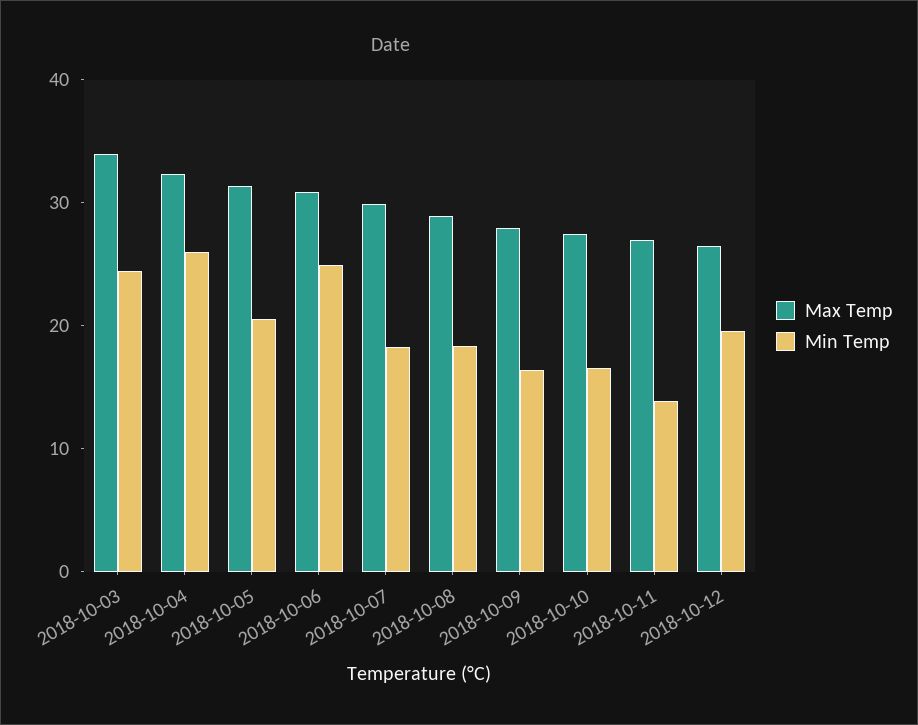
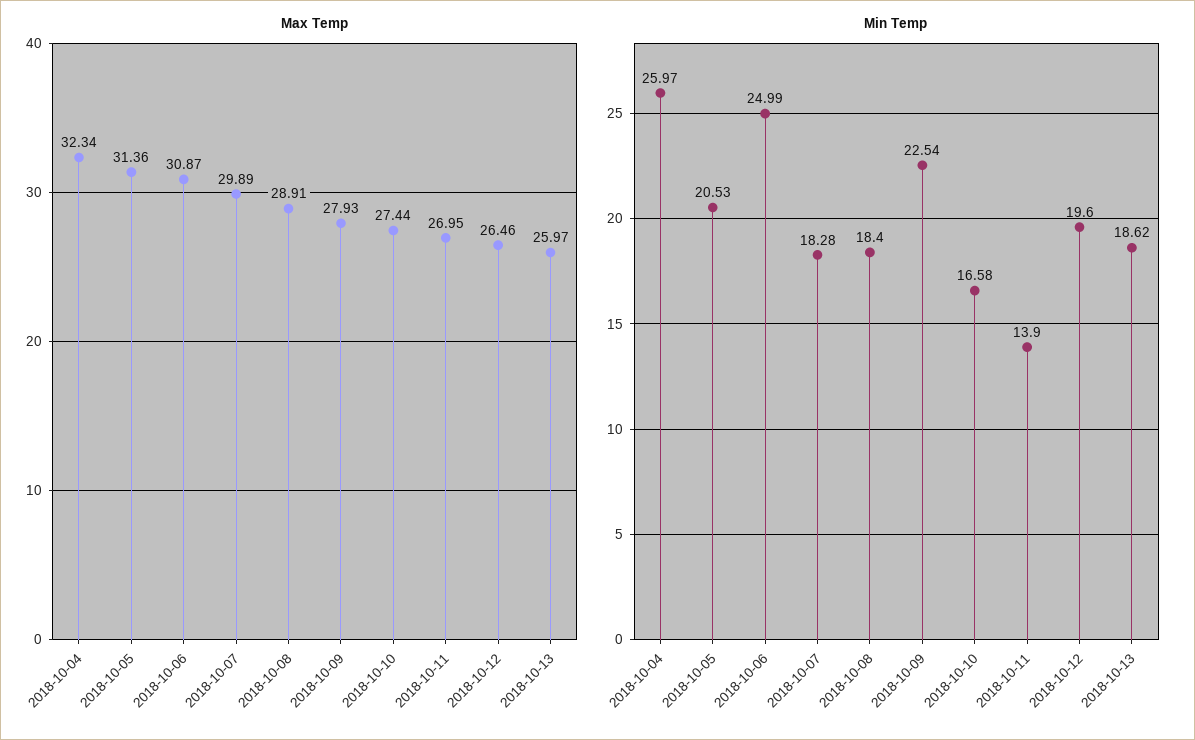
Max Temp, 2018-10-03: 34 -> none
Min Temp, 2018-10-03: 24 -> none
Min Temp, 2018-10-09: 16 -> 22.54
Max Temp, 2018-10-13: none -> 25.97
Min Temp, 2018-10-13: none -> 18.62

